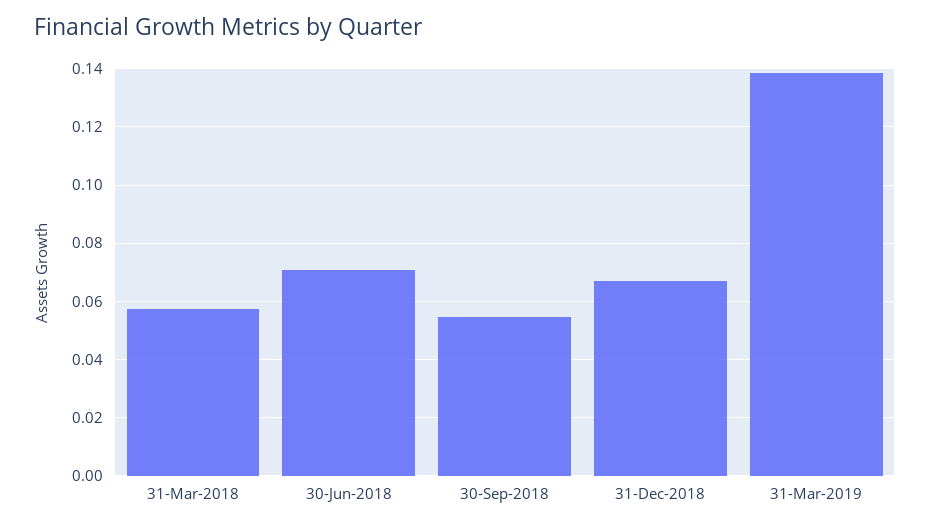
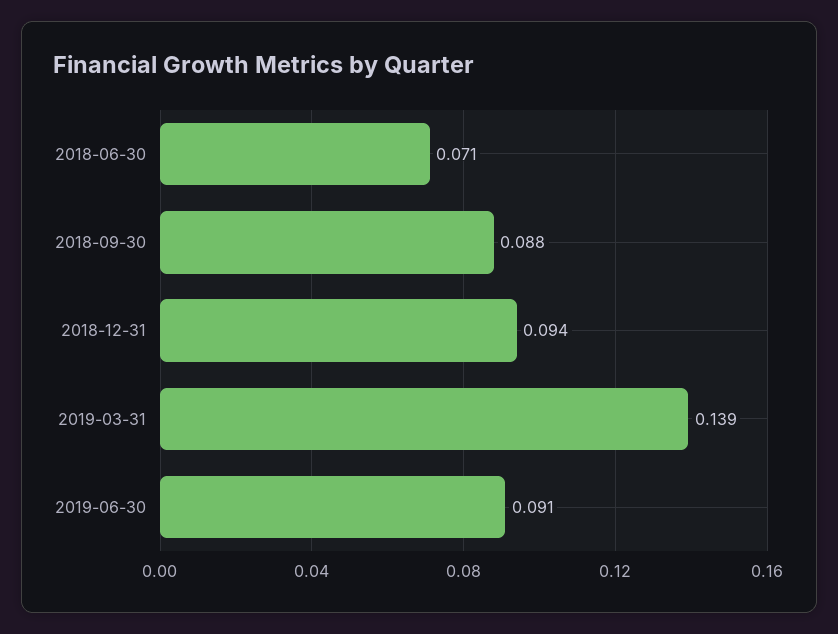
31-Mar-2018: 0.0575 -> none
30-Sep-2018: 0.055 -> 0.088
31-Dec-2018: 0.0675 -> 0.094
2019-06-30: none -> 0.091

